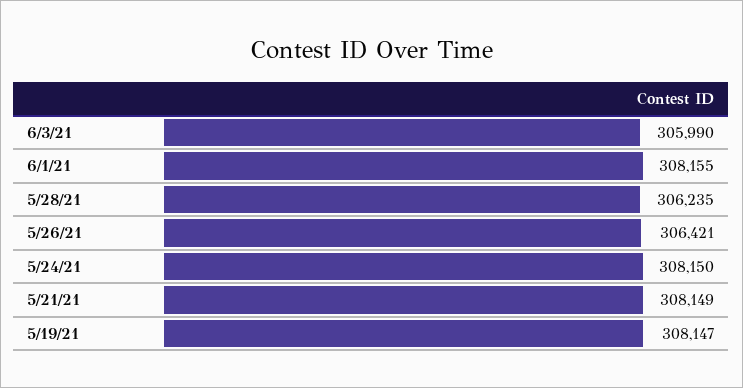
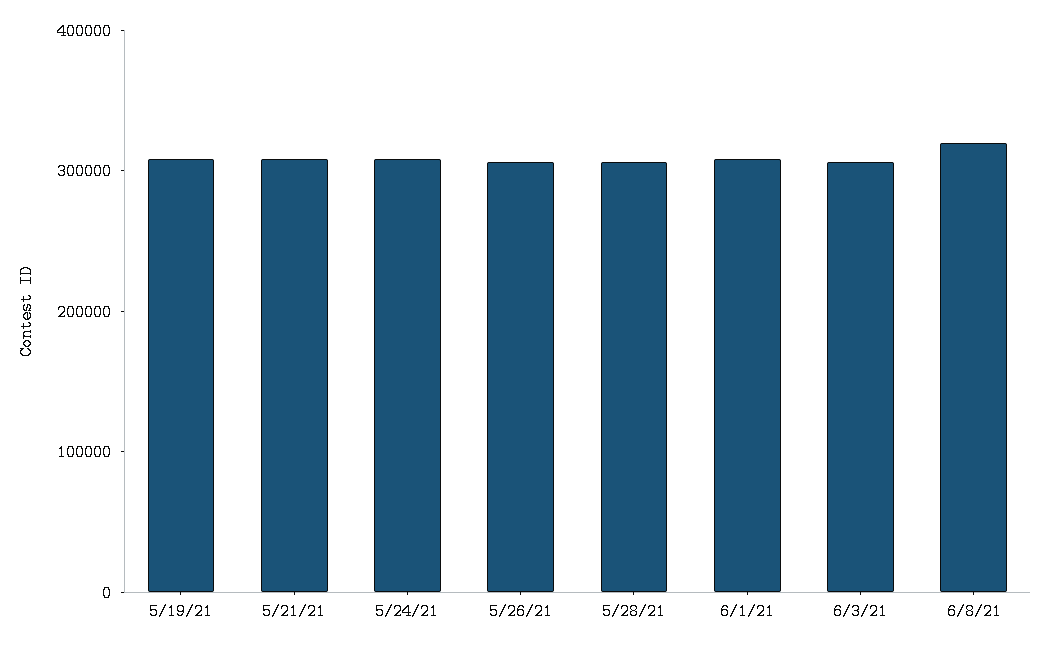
6/8/21: none -> 320000

